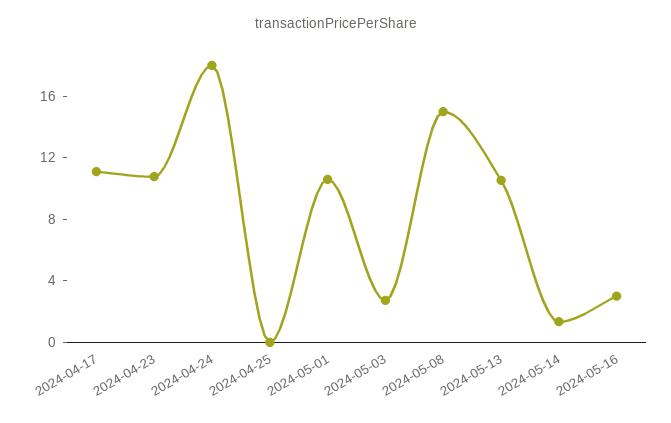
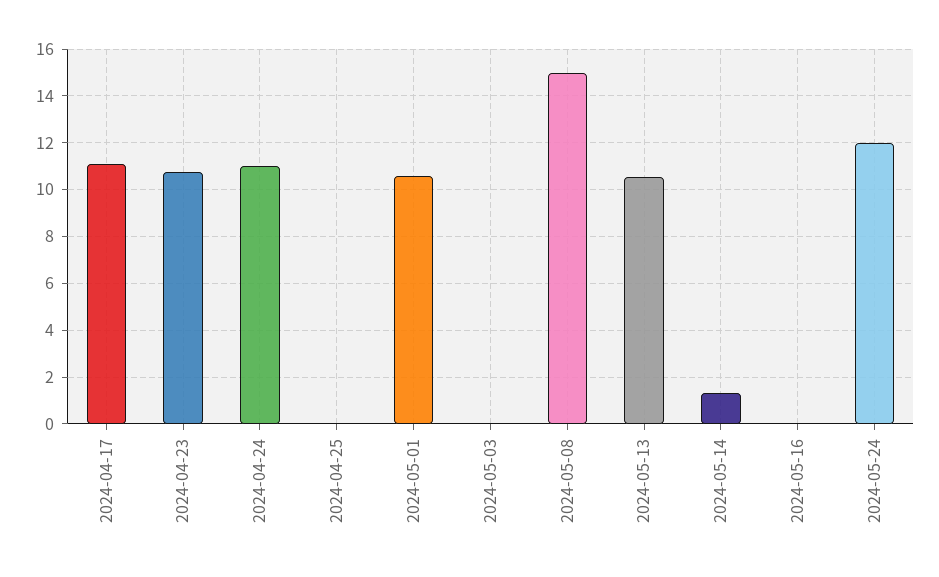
2024-04-24: 18 -> 11
2024-05-03: 3 -> 0
2024-05-16: 3 -> 0
2024-05-24: none -> 12

